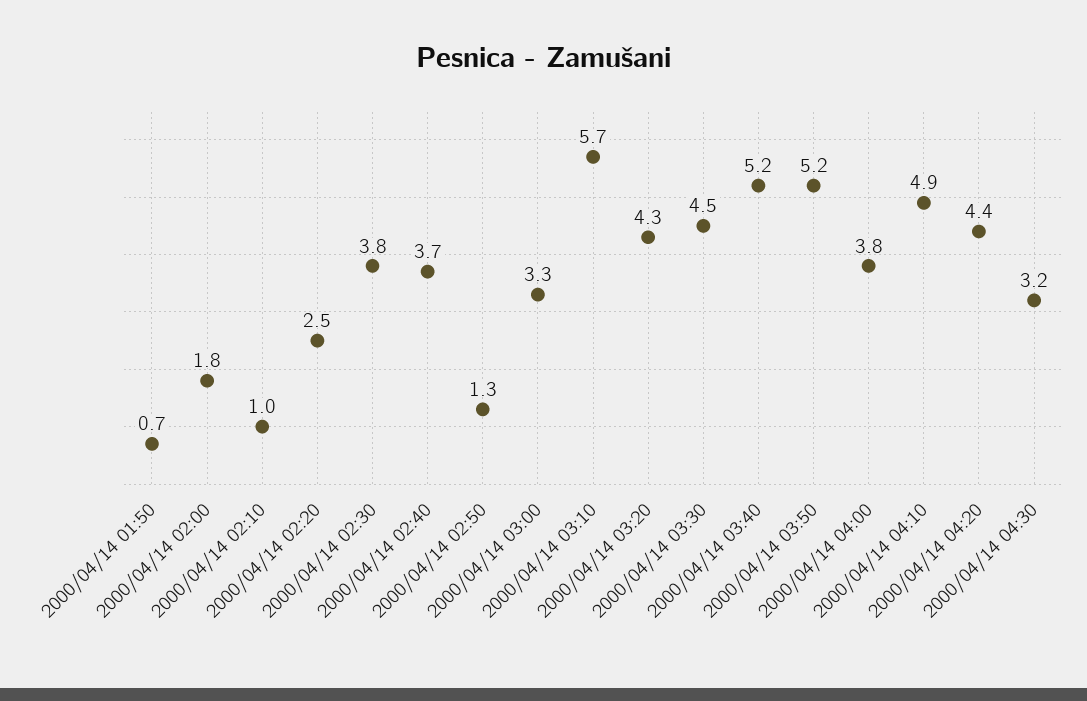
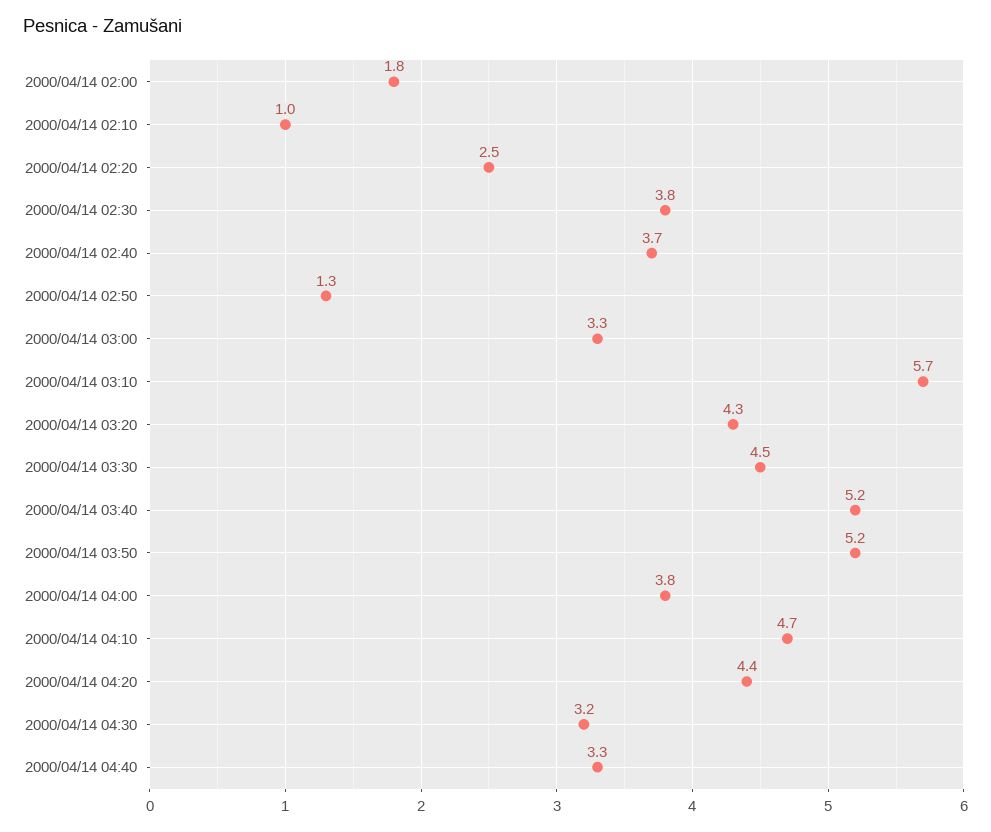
2000/04/14 01:50: 0.7 -> none
2000/04/14 04:10: 4.9 -> 4.7
2000/04/14 04:40: none -> 3.3

